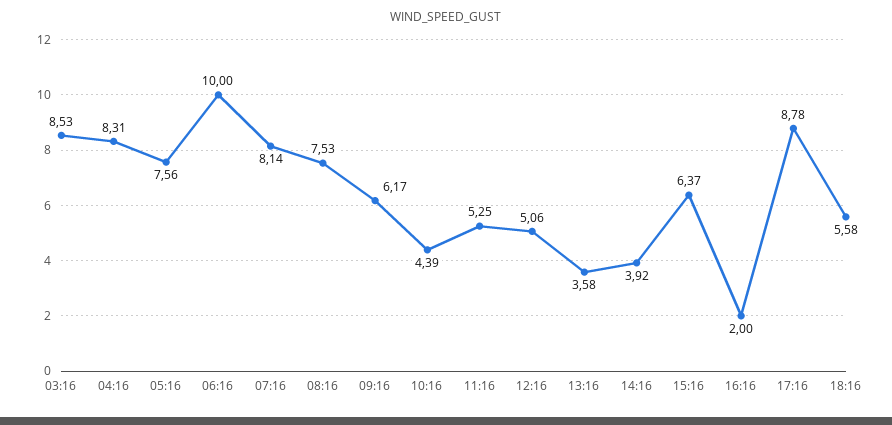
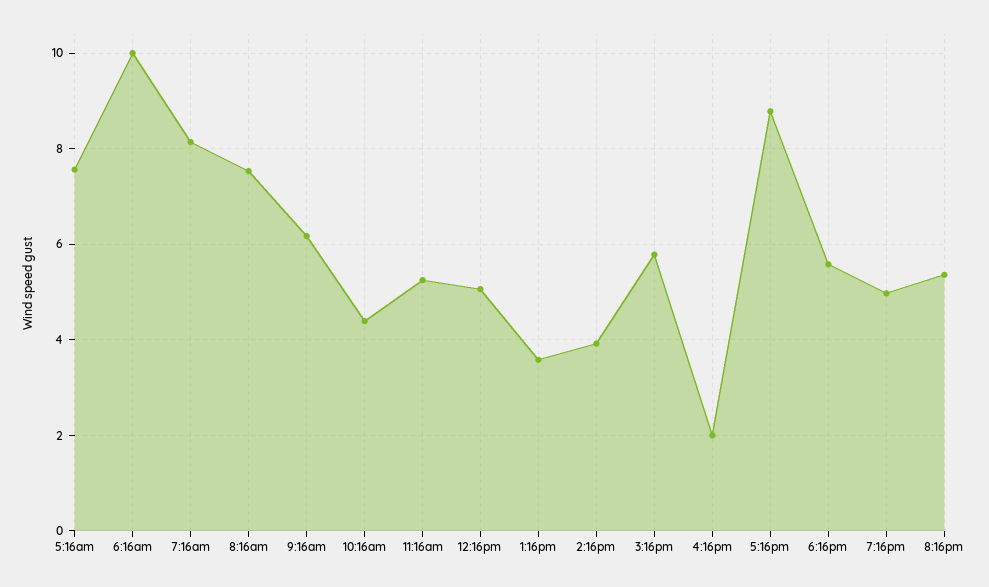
03:16: 8.53 -> none
04:16: 8.31 -> none
15:16: 6.37 -> 5.8
7:16pm: none -> 5
8:16pm: none -> 5.4

